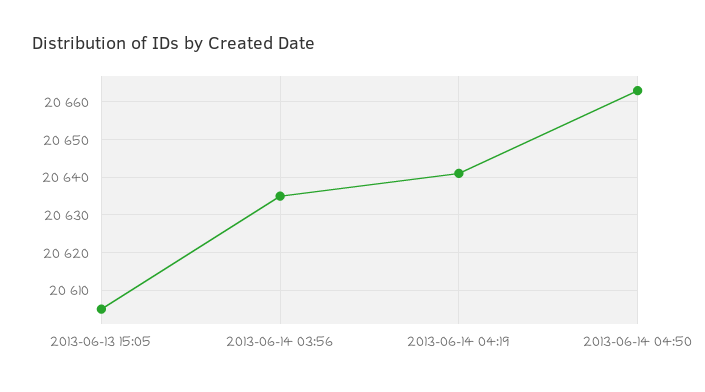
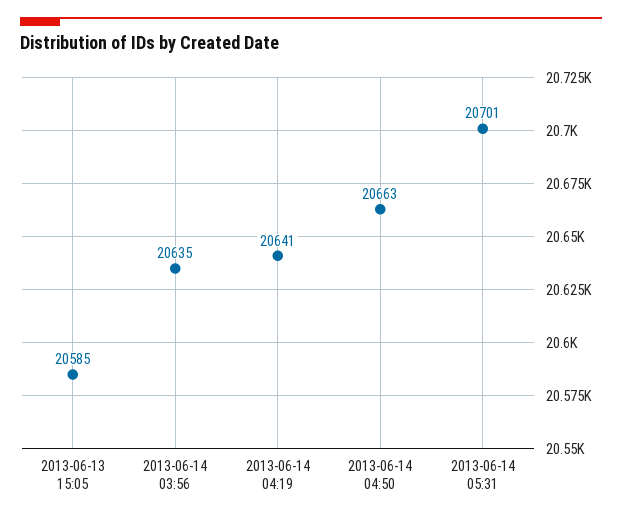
2013-06-13 15:05: 20605 -> 20585
2013-06-14 05:31: none -> 20701

